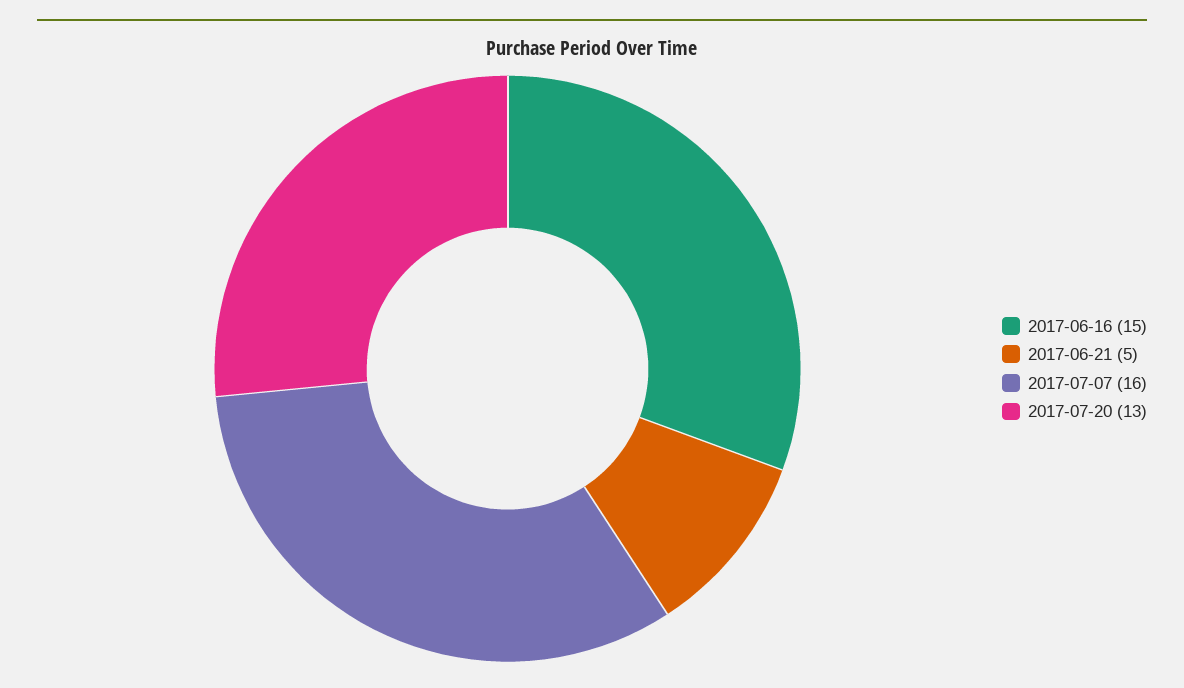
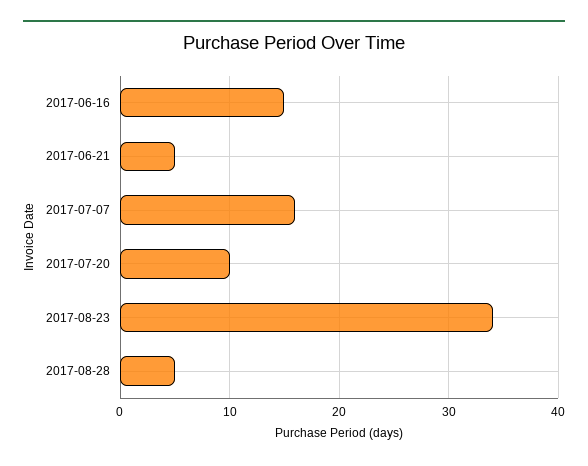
2017-07-20: 13 -> 10
2017-08-23: none -> 34
2017-08-28: none -> 5

